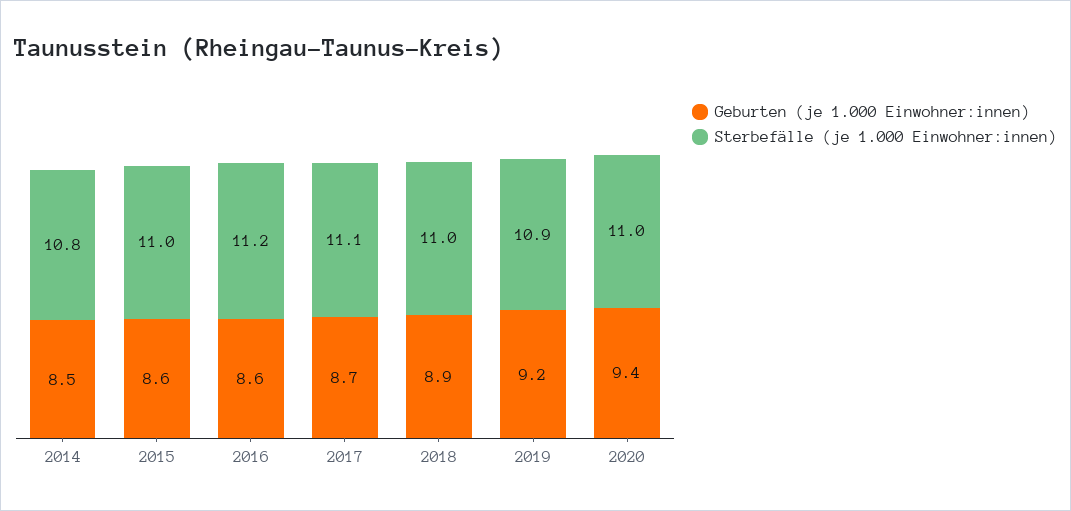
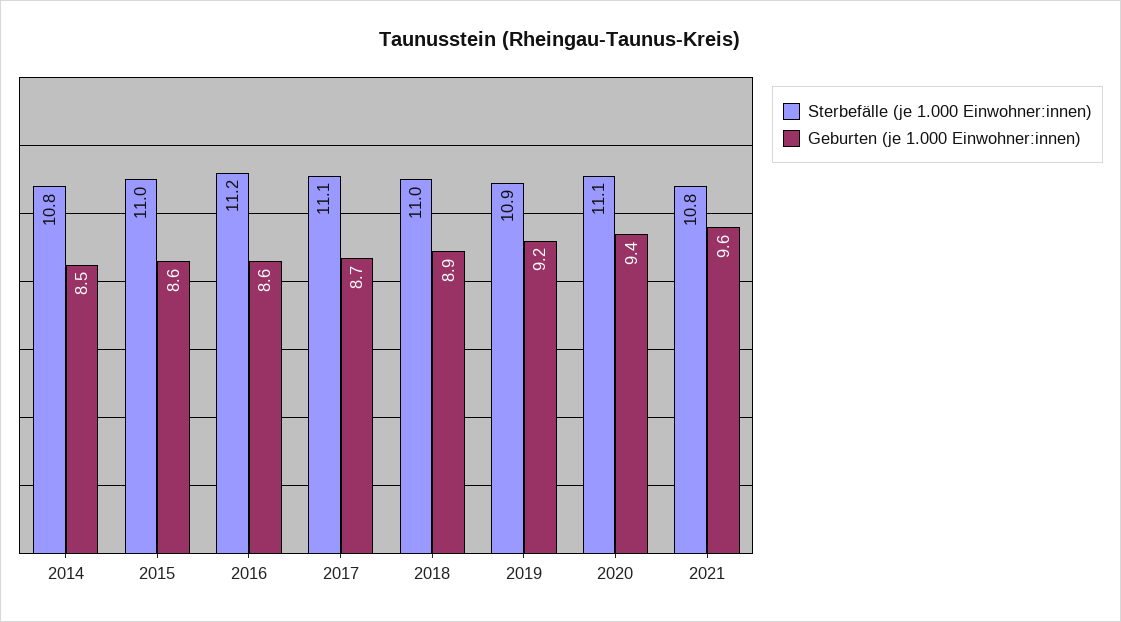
Sterbefälle (je 1.000 Einwohner:innen), 2020: 11 -> 11.1
Sterbefälle (je 1.000 Einwohner:innen), 2021: none -> 10.8
Geburten (je 1.000 Einwohner:innen), 2021: none -> 9.6

